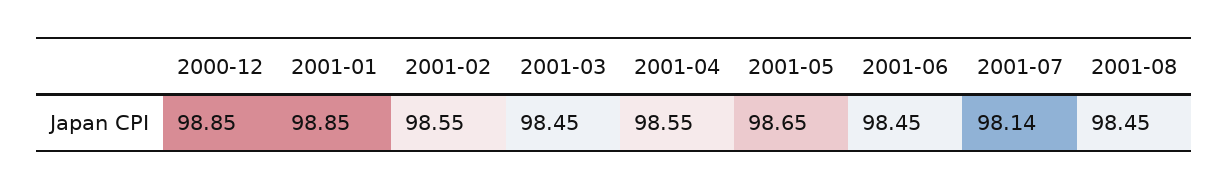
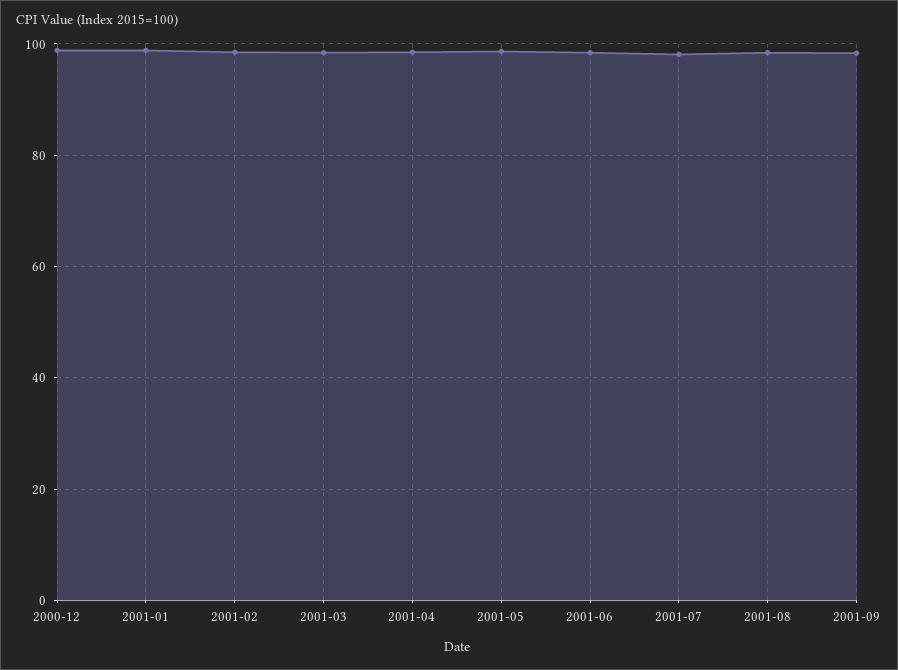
2001-09: none -> 98

